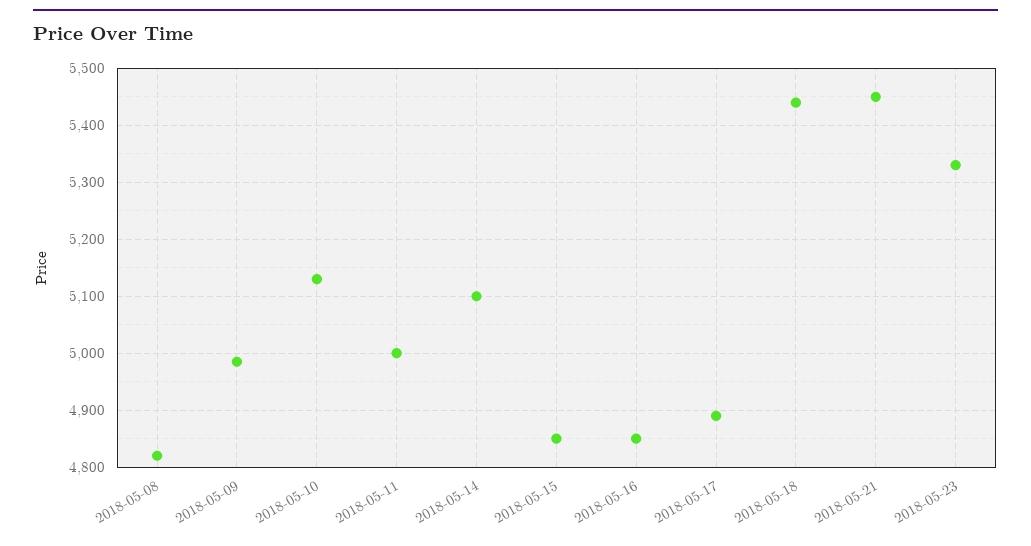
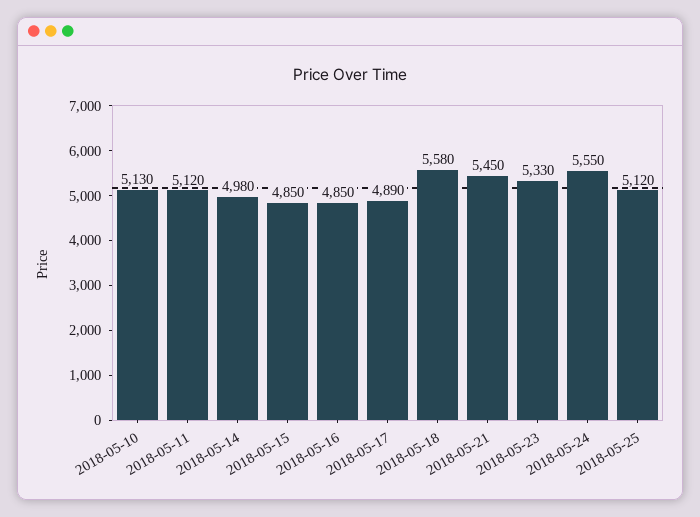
2018-05-08: 4820 -> none
2018-05-09: 4980 -> none
2018-05-11: 5000 -> 5120
2018-05-14: 5100 -> 4980
2018-05-18: 5440 -> 5580
2018-05-24: none -> 5550
2018-05-25: none -> 5120

